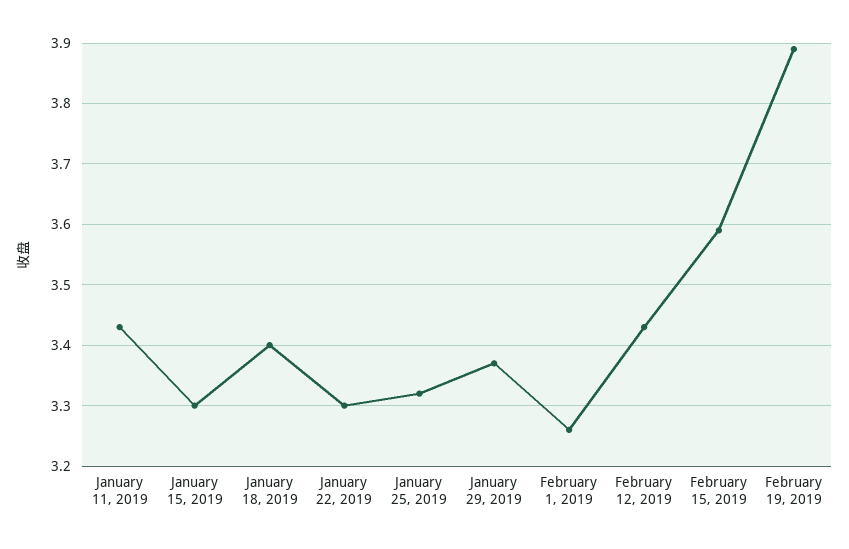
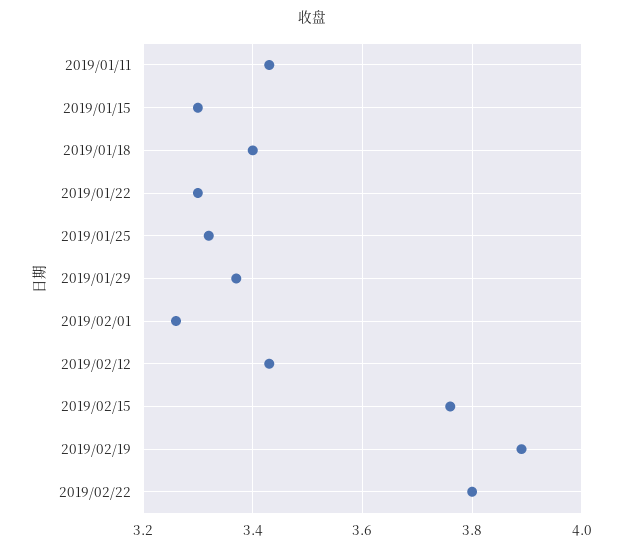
February 15, 2019: 3.59 -> 3.75
2019/02/22: none -> 3.8

